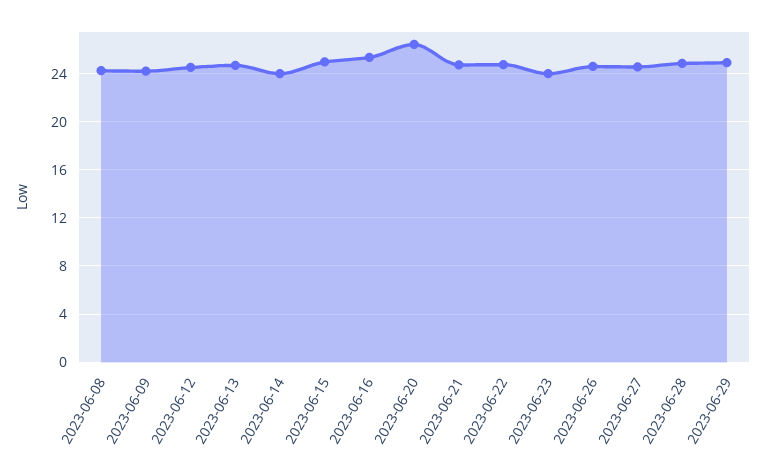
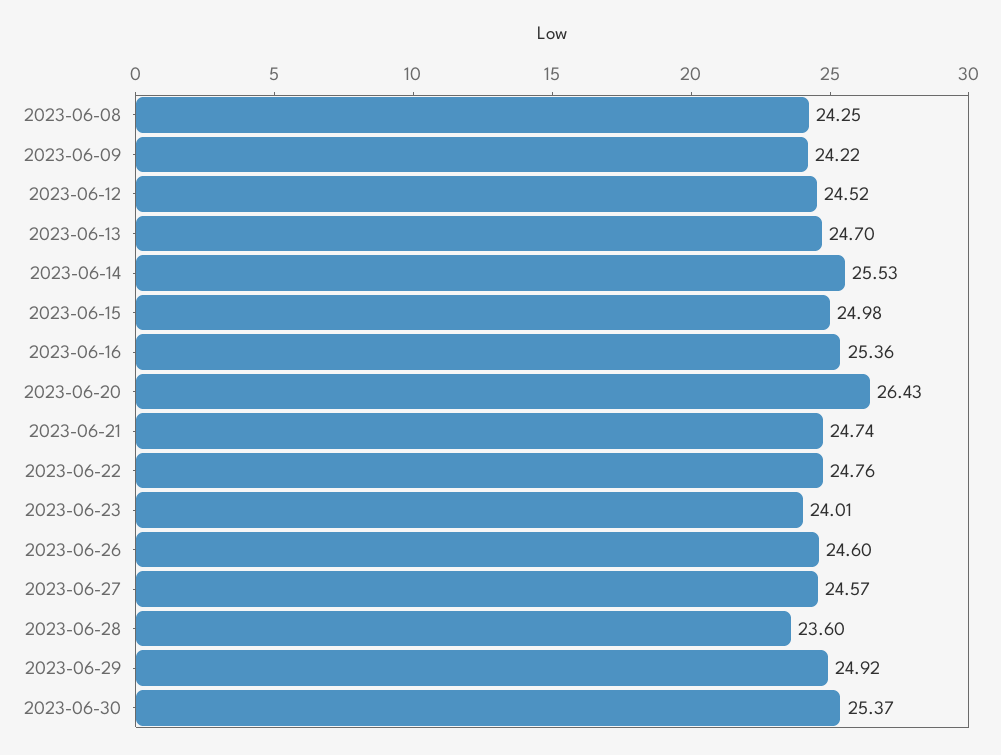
2023-06-14: 24 -> 25.53
2023-06-28: 25 -> 23.6
2023-06-30: none -> 25.37

